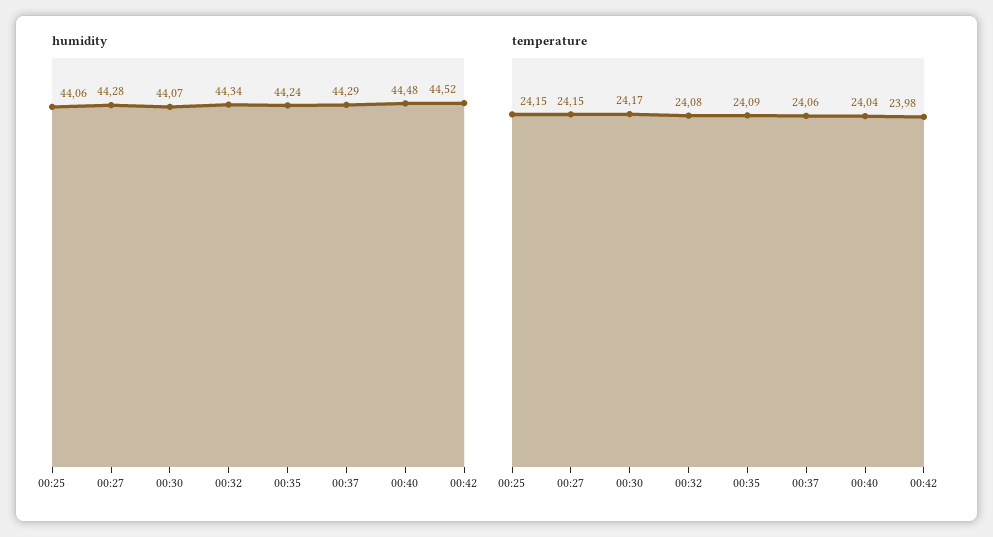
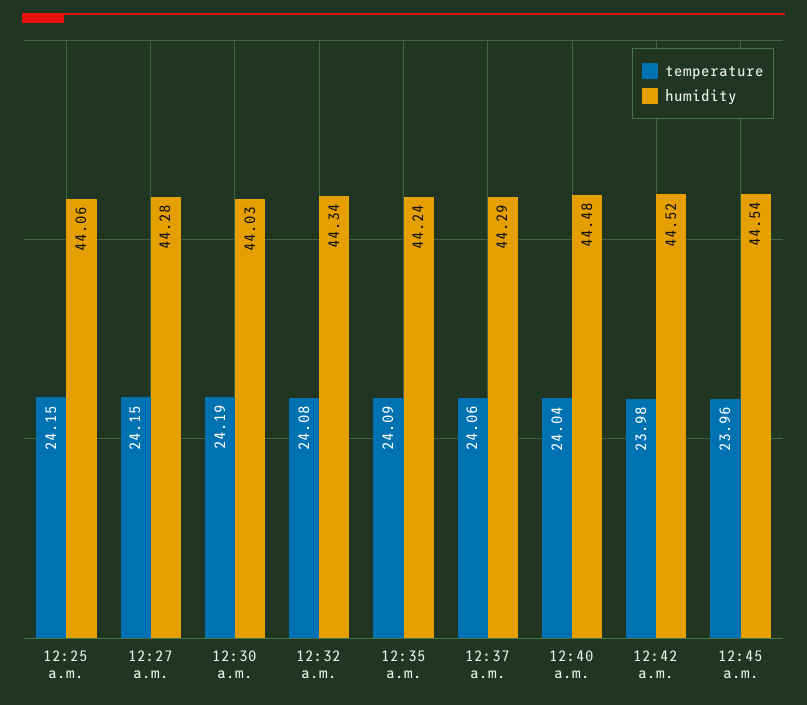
humidity, 00:30: 44.07 -> 44.03
temperature, 00:30: 24.17 -> 24.19
temperature, 12:45 a.m.: none -> 23.96
humidity, 12:45 a.m.: none -> 44.54

